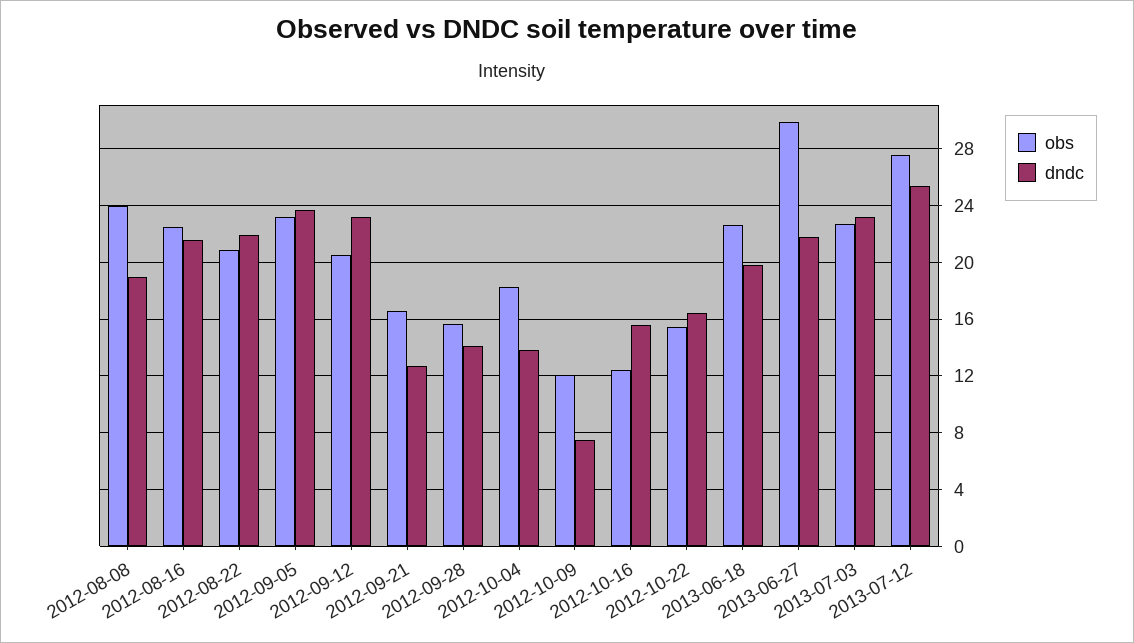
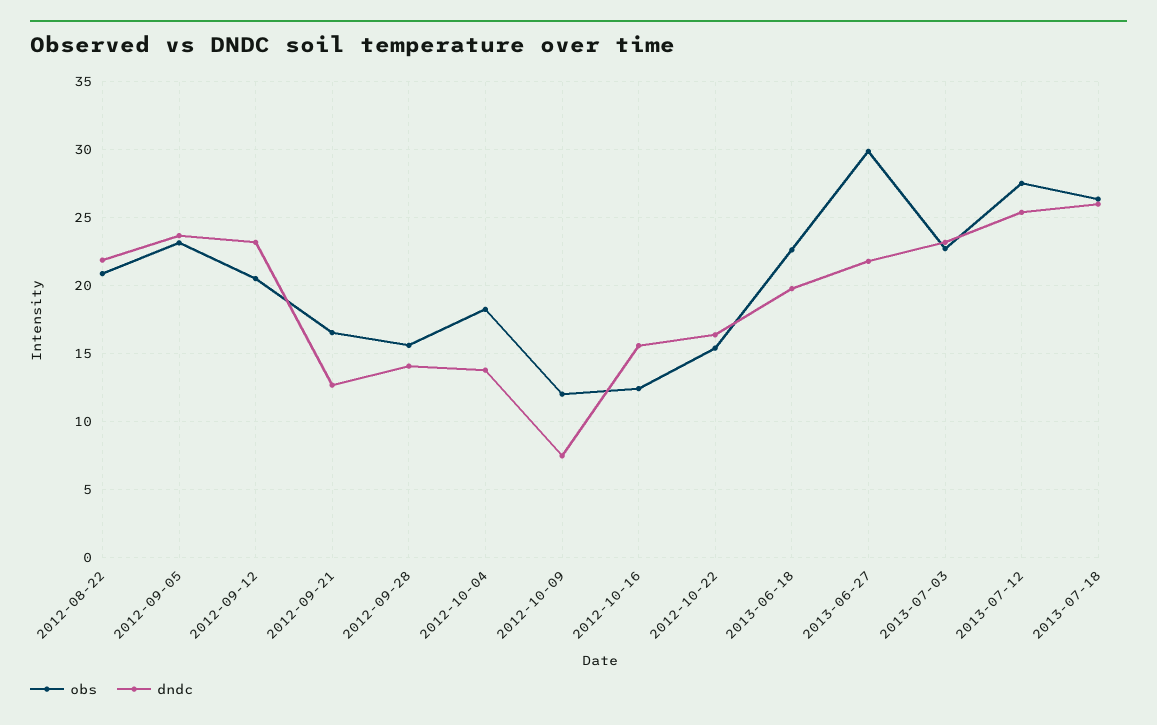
obs, 2012-08-08: 24 -> none
dndc, 2012-08-08: 19 -> none
obs, 2012-08-16: 22.5 -> none
dndc, 2012-08-16: 21.5 -> none
obs, 2013-07-18: none -> 26.5
dndc, 2013-07-18: none -> 26

